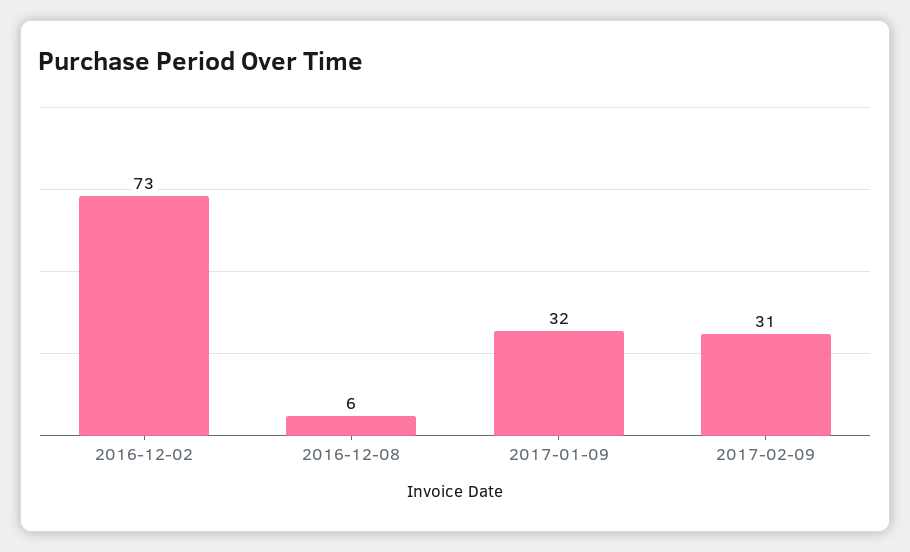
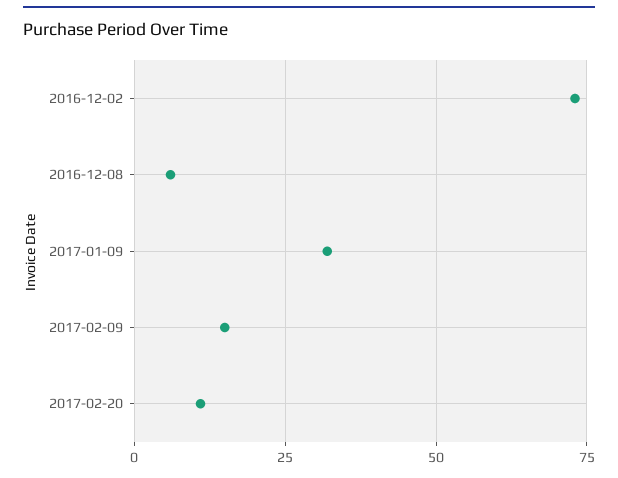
2017-02-09: 31 -> 15
2017-02-20: none -> 10

